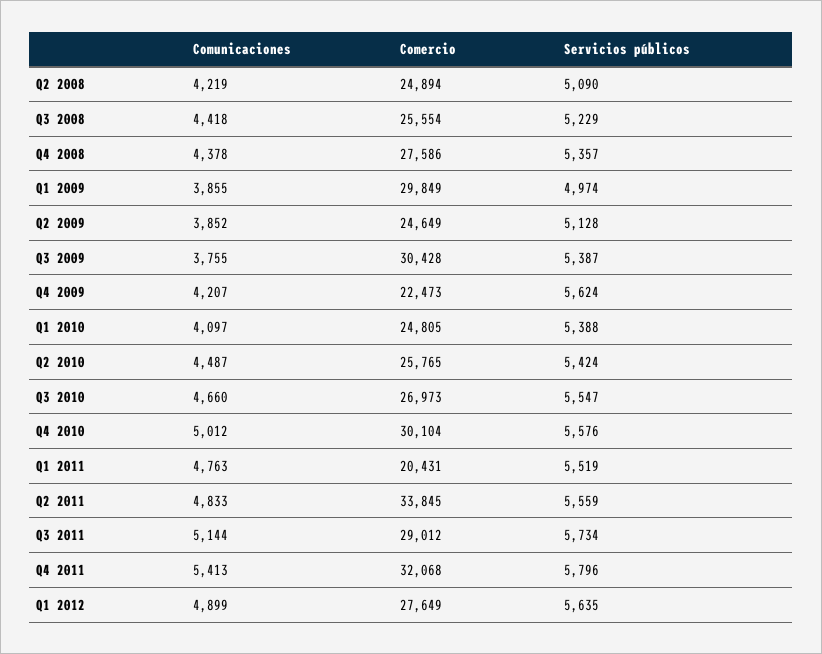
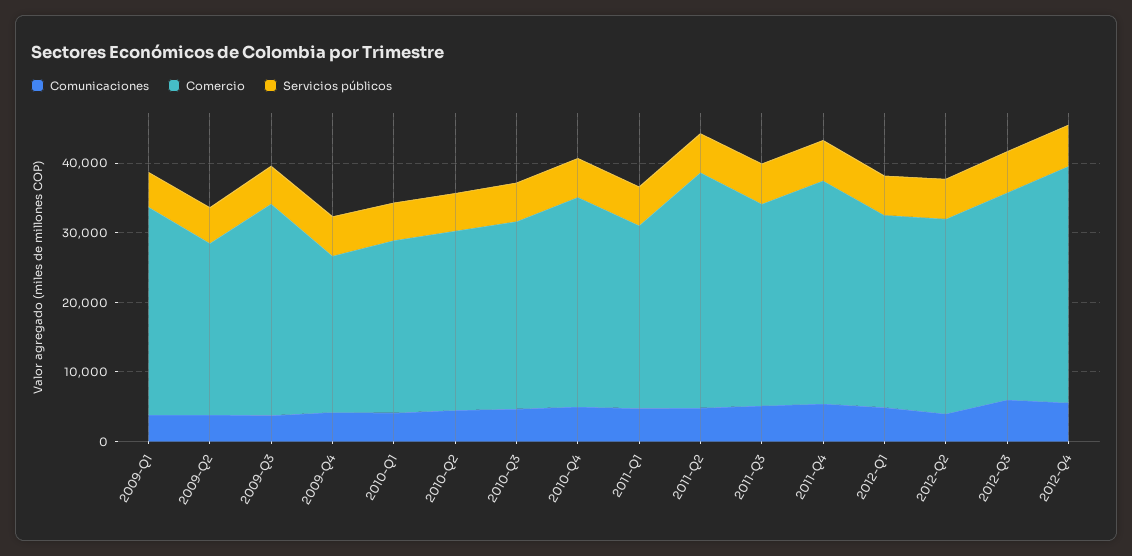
Comunicaciones, Q2 2008: 4219 -> none
Comercio, Q2 2008: 24894 -> none
Servicios públicos, Q2 2008: 5090 -> none
Comunicaciones, Q3 2008: 4418 -> none
Comercio, Q3 2008: 25554 -> none
Servicios públicos, Q3 2008: 5229 -> none
Comunicaciones, Q4 2008: 4378 -> none
Comercio, Q4 2008: 27586 -> none
Servicios públicos, Q4 2008: 5357 -> none
Comercio, Q1 2011: 20431 -> 26000
Comunicaciones, 2012-Q2: none -> 4000
Comercio, 2012-Q2: none -> 28000
Servicios públicos, 2012-Q2: none -> 6000
Comunicaciones, 2012-Q3: none -> 6000
Comercio, 2012-Q3: none -> 30000
Servicios públicos, 2012-Q3: none -> 6000
Comunicaciones, 2012-Q4: none -> 6000
Comercio, 2012-Q4: none -> 34000
Servicios públicos, 2012-Q4: none -> 6000

